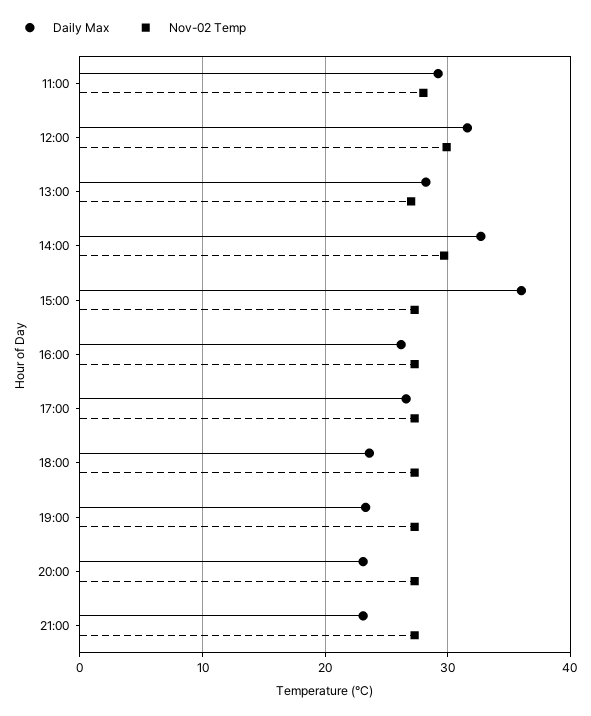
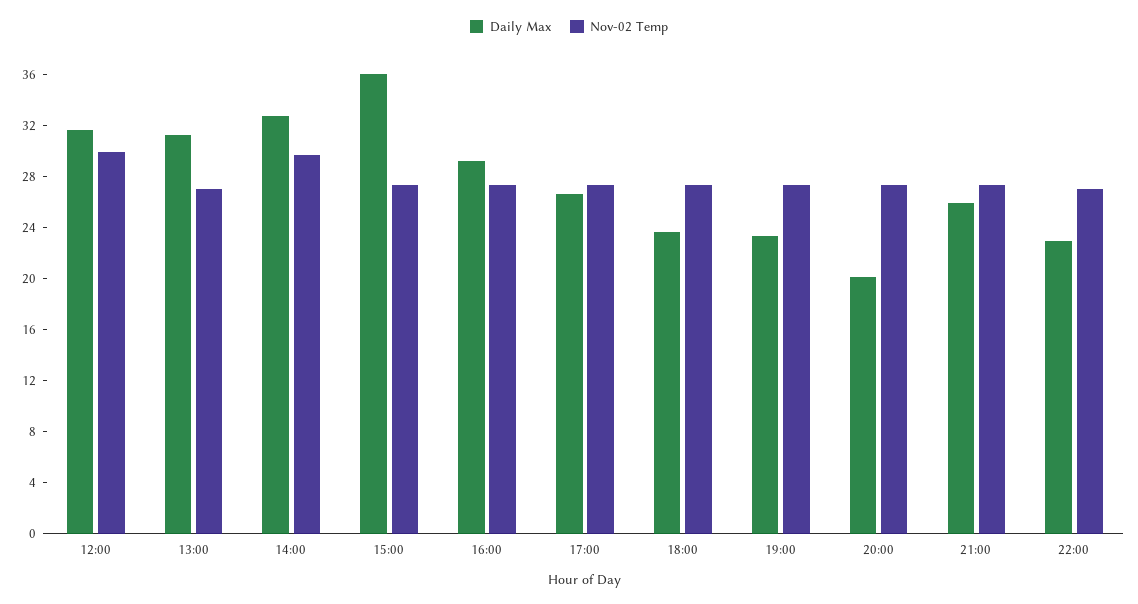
Daily Max, 11:00: 29 -> none
Nov-02 Temp, 11:00: 28 -> none
Daily Max, 13:00: 28 -> 31
Daily Max, 16:00: 26 -> 29
Daily Max, 20:00: 23 -> 20
Daily Max, 21:00: 23 -> 26
Daily Max, 22:00: none -> 23
Nov-02 Temp, 22:00: none -> 27

